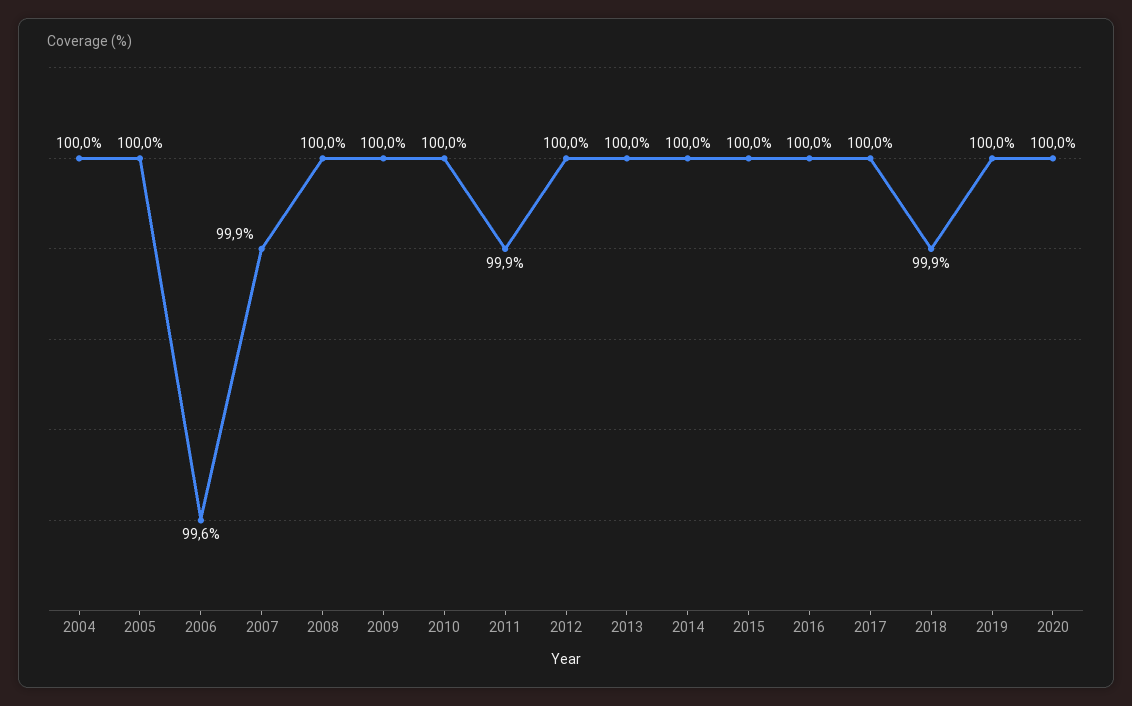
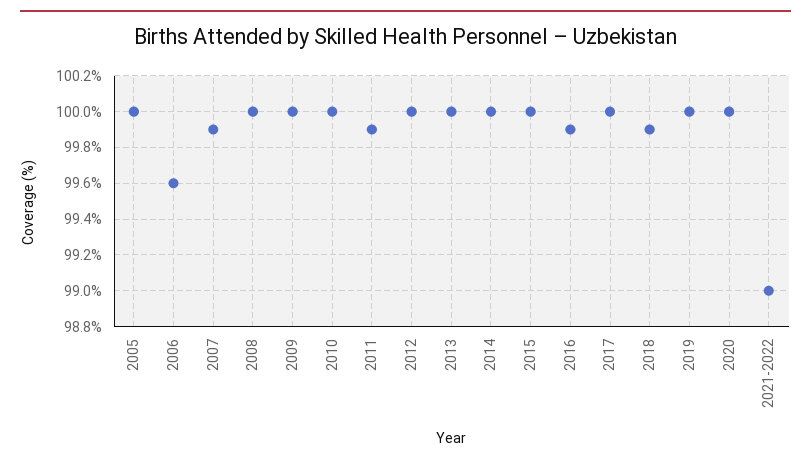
2004: 100 -> none
2016: 100 -> 99.9
2021-2022: none -> 99

